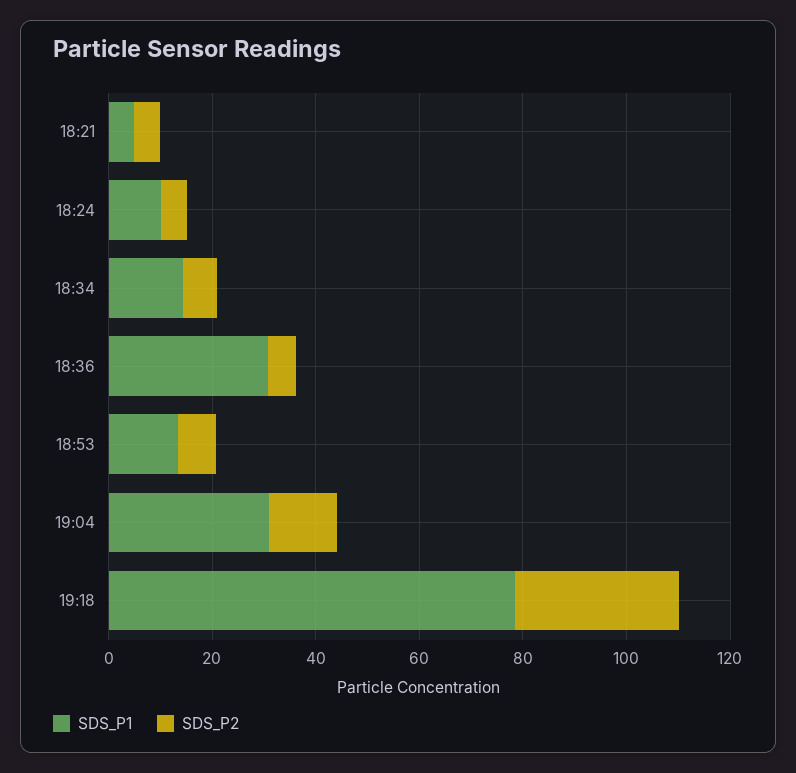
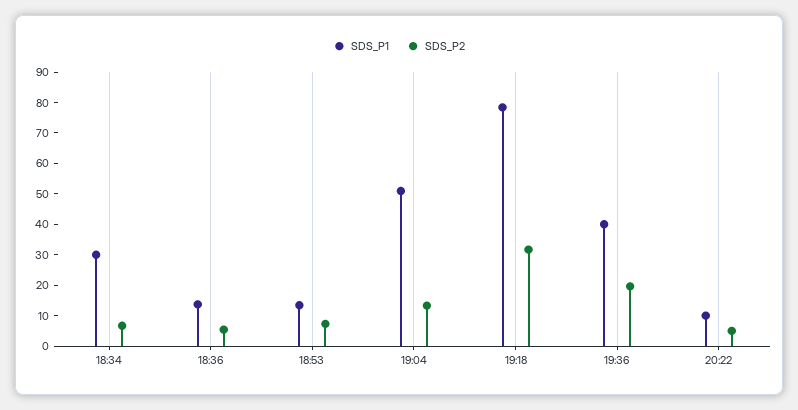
SDS_P1, 18:21: 5 -> none
SDS_P2, 18:21: 5 -> none
SDS_P1, 18:24: 10 -> none
SDS_P2, 18:24: 5 -> none
SDS_P1, 18:34: 15 -> 30
SDS_P1, 18:36: 30 -> 15
SDS_P1, 19:04: 30 -> 50
SDS_P1, 19:36: none -> 40
SDS_P2, 19:36: none -> 20
SDS_P1, 20:22: none -> 10
SDS_P2, 20:22: none -> 5

